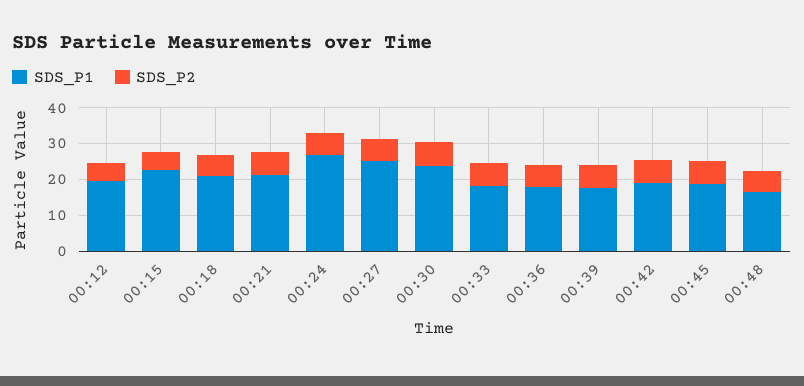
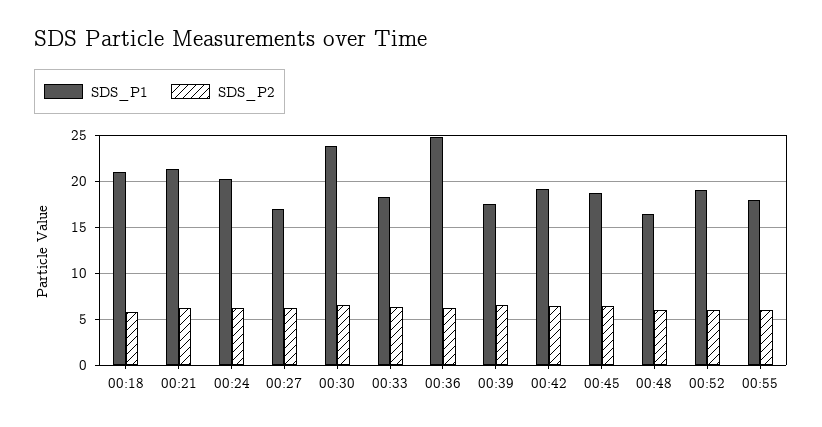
SDS_P1, 00:12: 20 -> none
SDS_P2, 00:12: 5 -> none
SDS_P1, 00:15: 22.5 -> none
SDS_P2, 00:15: 5 -> none
SDS_P1, 00:24: 27.5 -> 20
SDS_P1, 00:27: 25 -> 17
SDS_P1, 00:36: 17.5 -> 25
SDS_P1, 00:52: none -> 19
SDS_P2, 00:52: none -> 6
SDS_P1, 00:55: none -> 18
SDS_P2, 00:55: none -> 6

